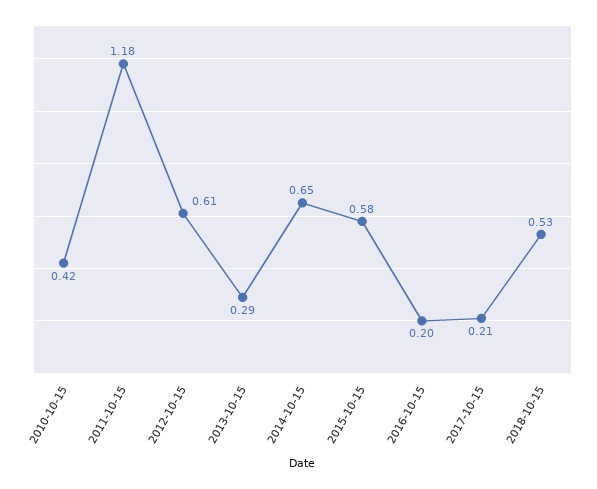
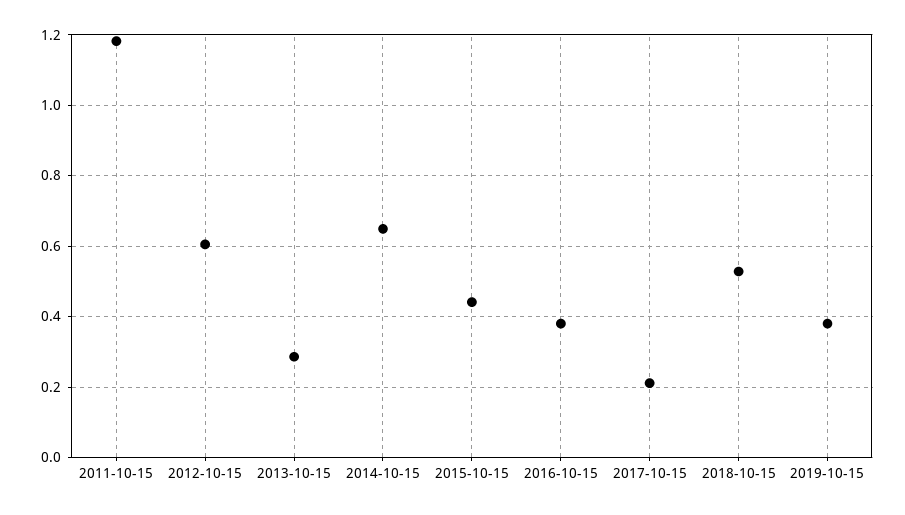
2010-10-15: 0.42 -> none
2015-10-15: 0.58 -> 0.44
2016-10-15: 0.2 -> 0.38
2019-10-15: none -> 0.38

